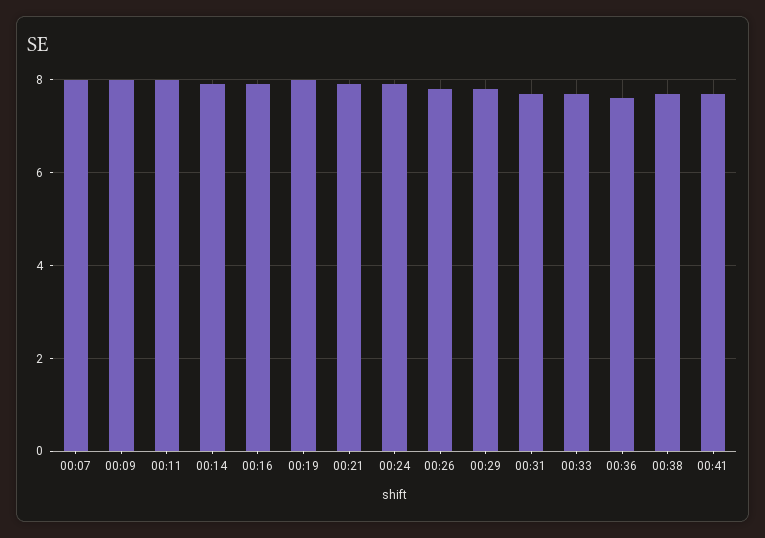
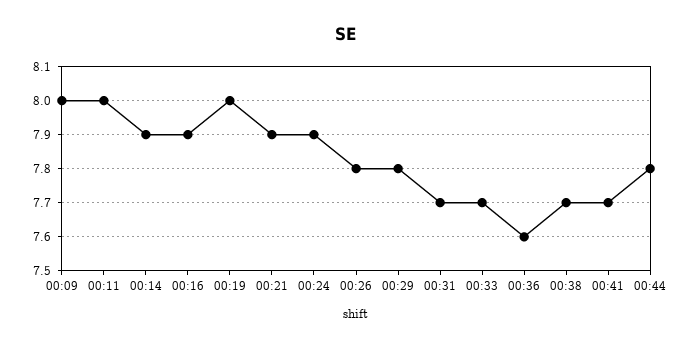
00:07: 8 -> none
00:44: none -> 7.8

